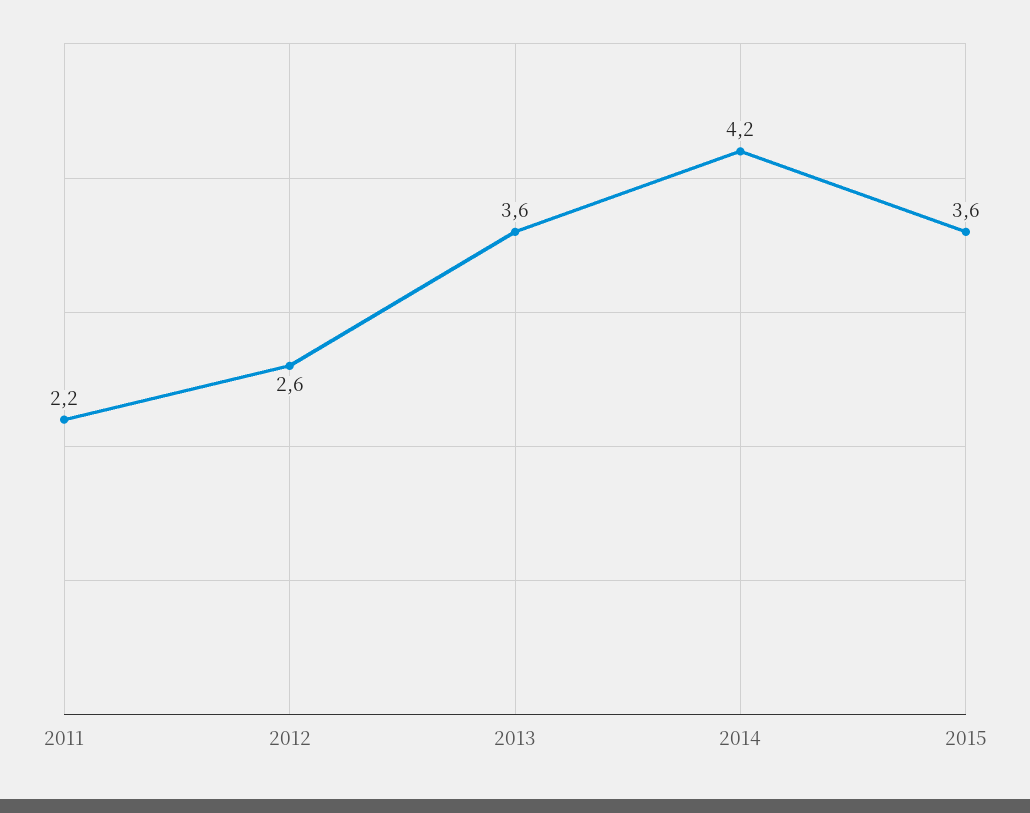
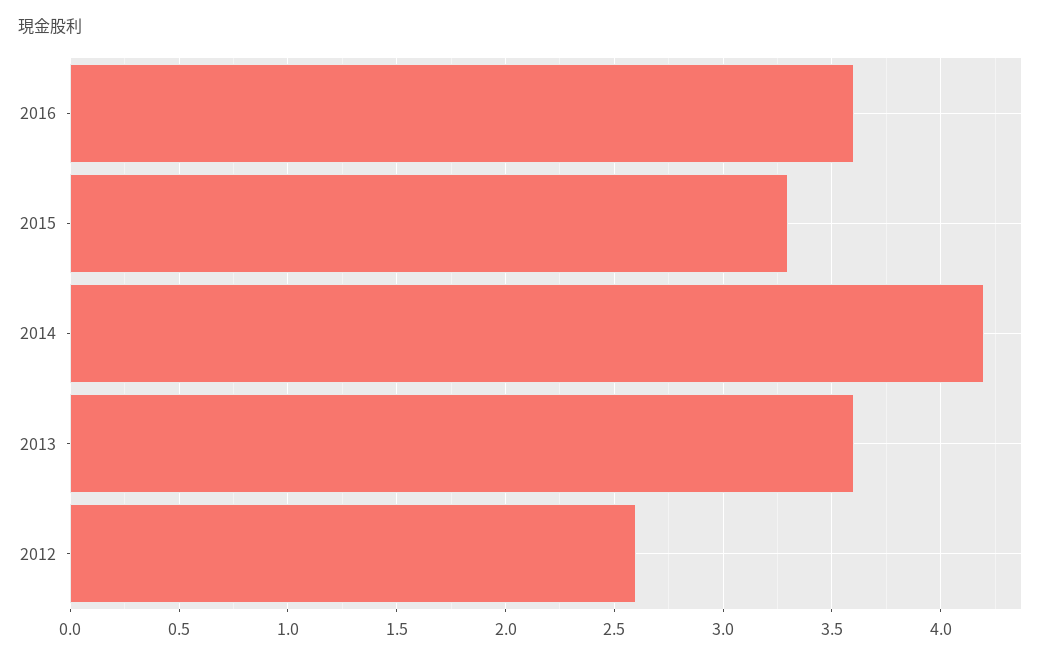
2011: 2.2 -> none
2015: 3.6 -> 3.3
2016: none -> 3.6

